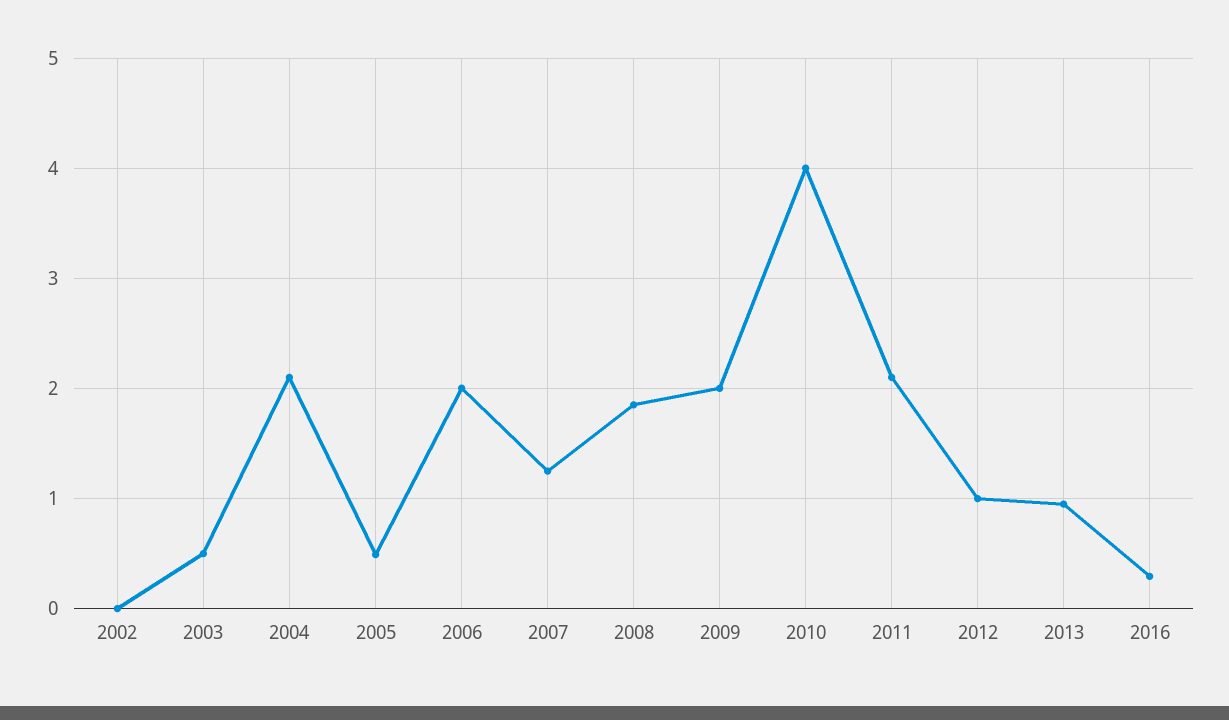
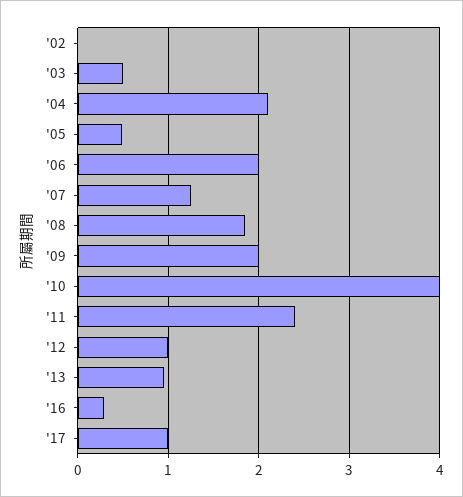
2011: 2.1 -> 2.4
'17: none -> 1

